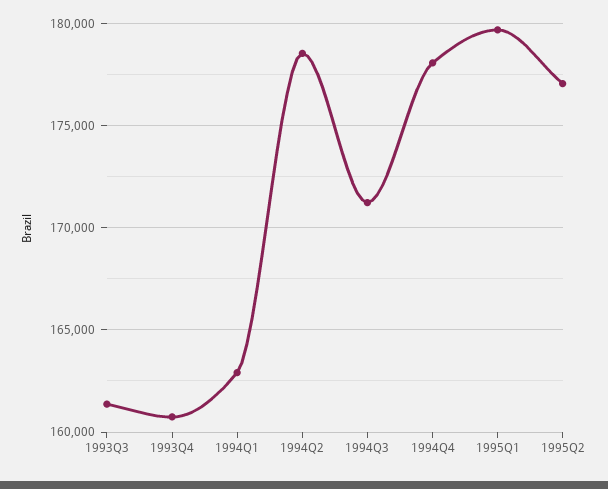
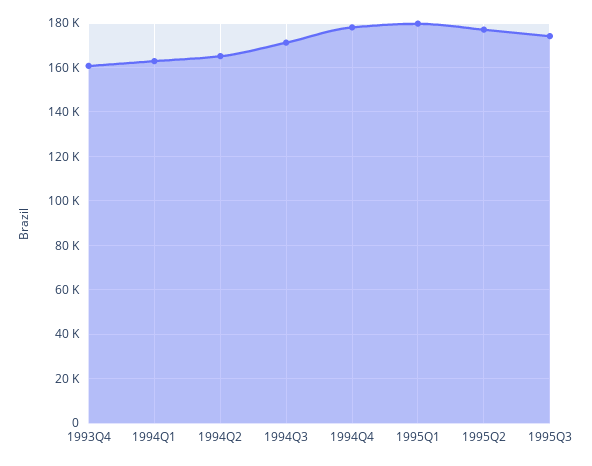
1993Q3: 161500 -> none
1994Q2: 178500 -> 165000
1995Q3: none -> 175000

